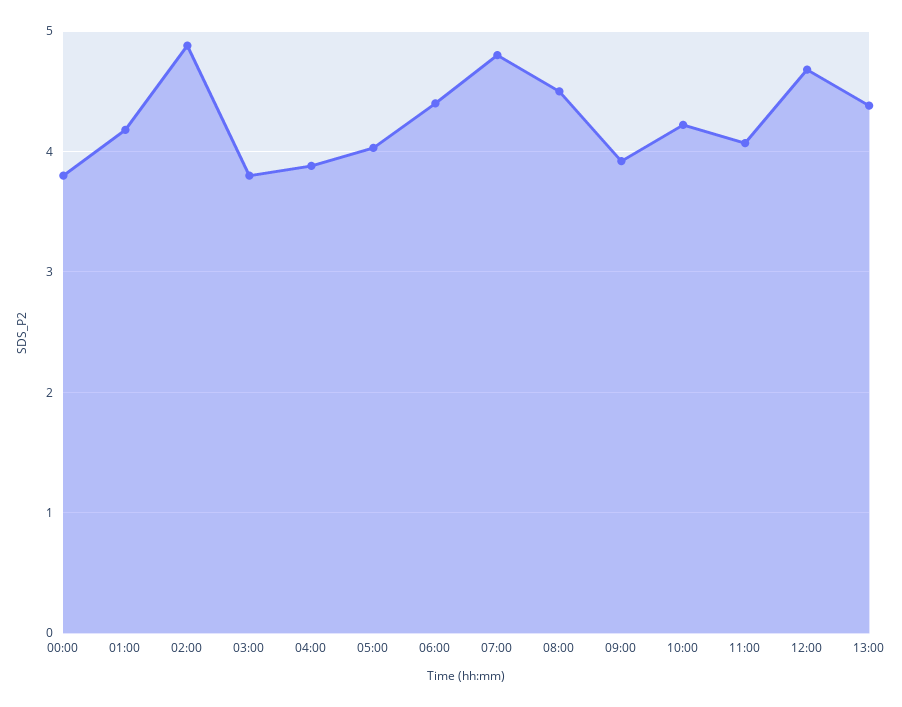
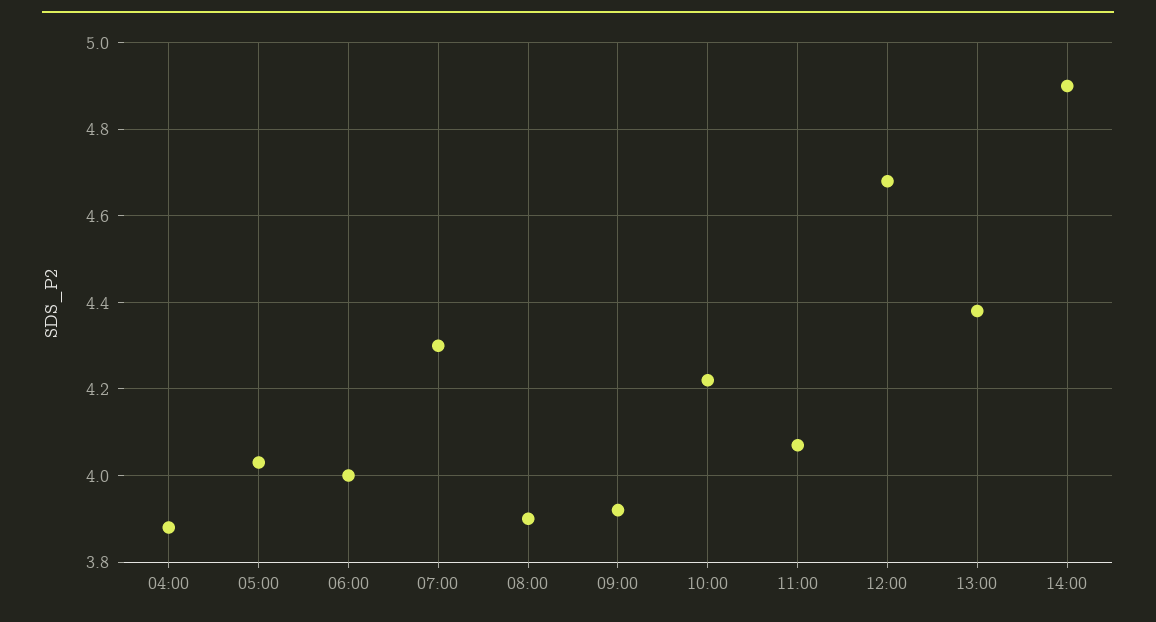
00:00: 3.8 -> none
01:00: 4.2 -> none
02:00: 4.9 -> none
03:00: 3.8 -> none
06:00: 4.4 -> 4
07:00: 4.8 -> 4.3
08:00: 4.5 -> 3.9
14:00: none -> 4.9

